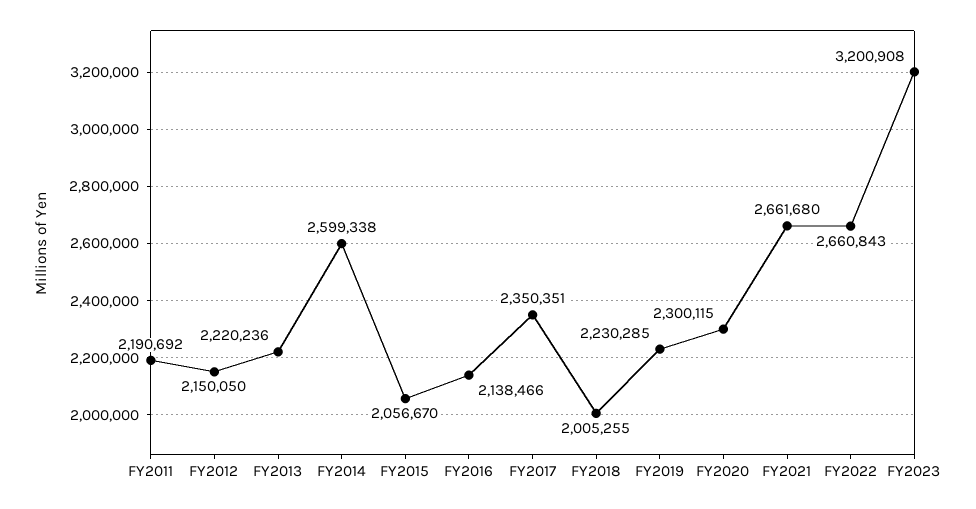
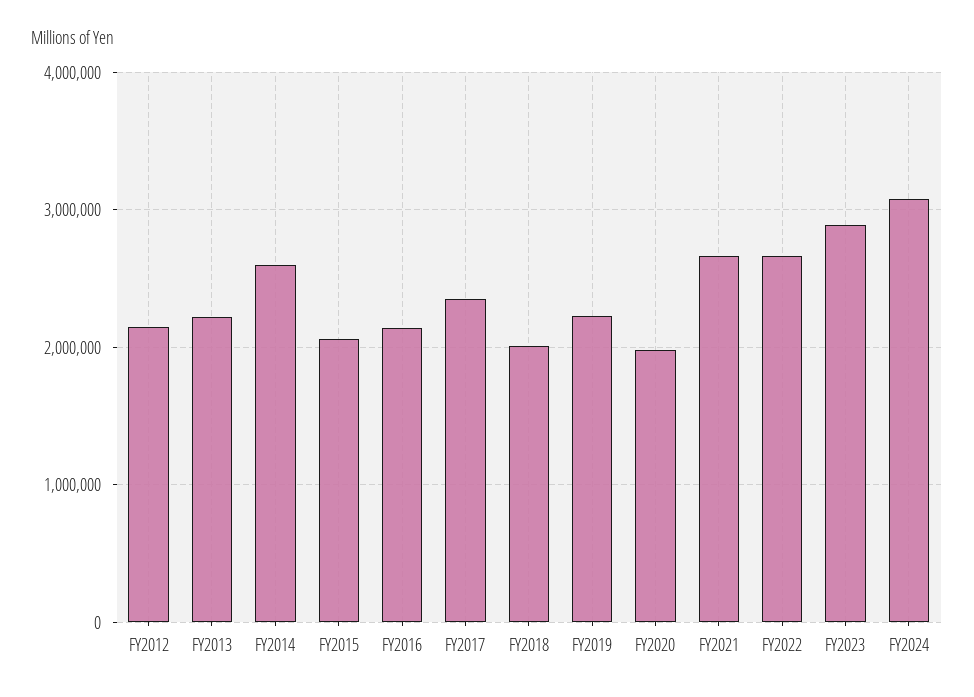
FY2011: 2190692 -> none
FY2020: 2300115 -> 2000000
FY2023: 3200908 -> 2900000
FY2024: none -> 3100000

